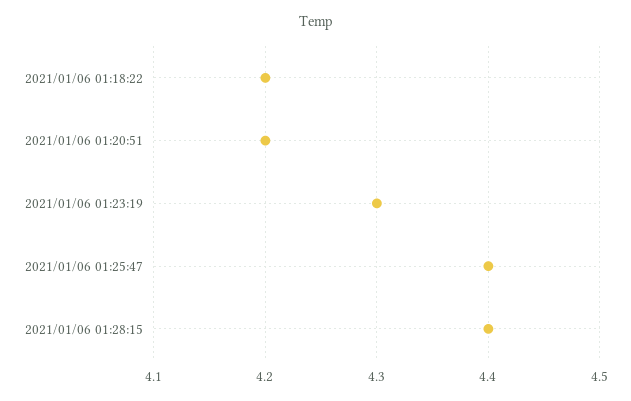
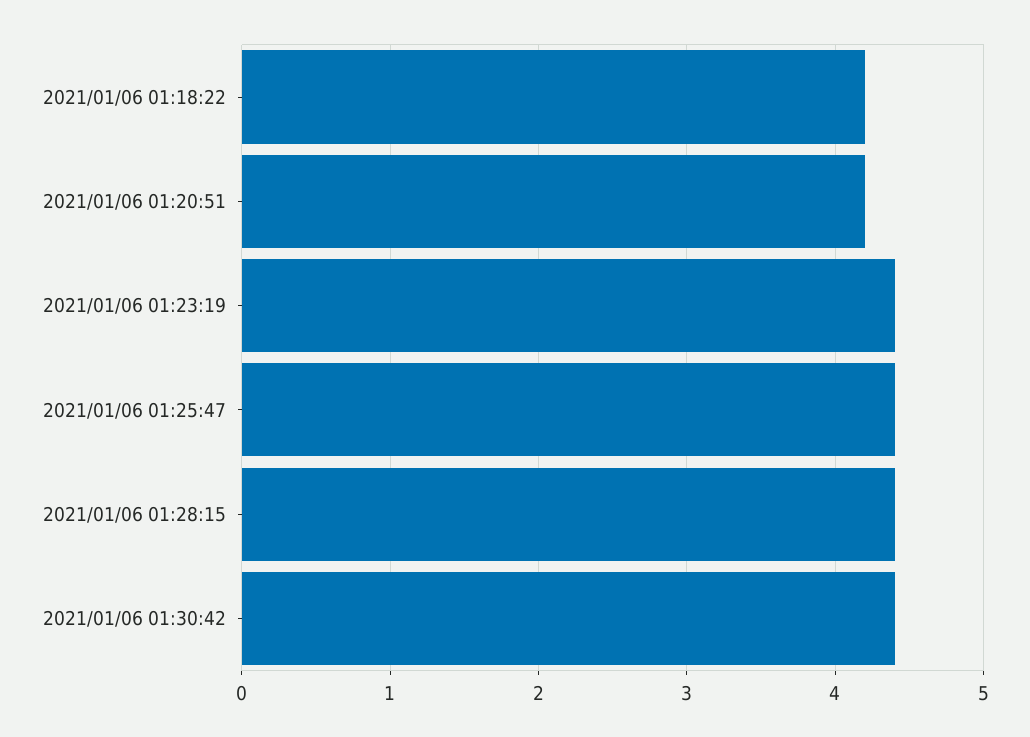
2021/01/06 01:23:19: 4.3 -> 4.4
2021/01/06 01:30:42: none -> 4.4

